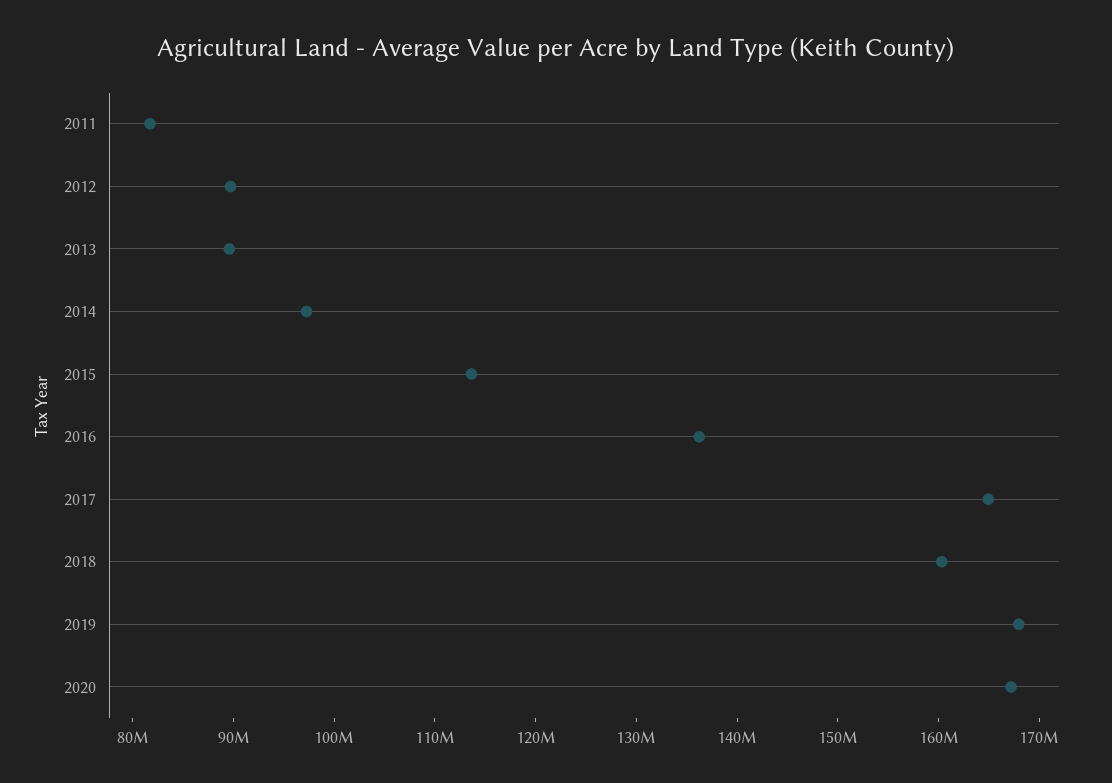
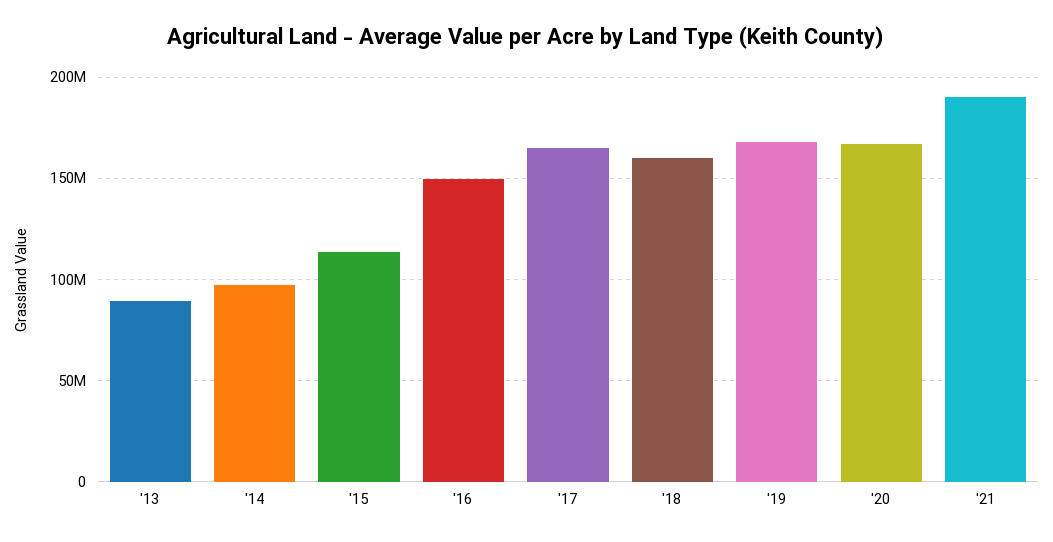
2011: 82000000 -> none
2012: 90000000 -> none
2016: 136000000 -> 150000000
'21: none -> 190000000

